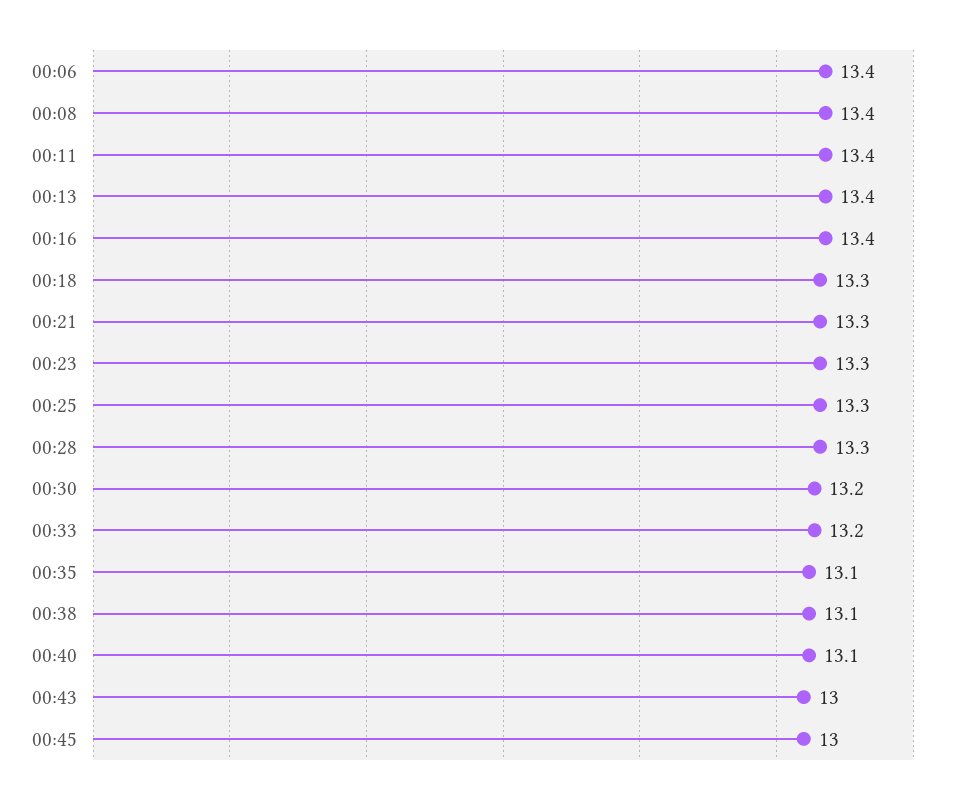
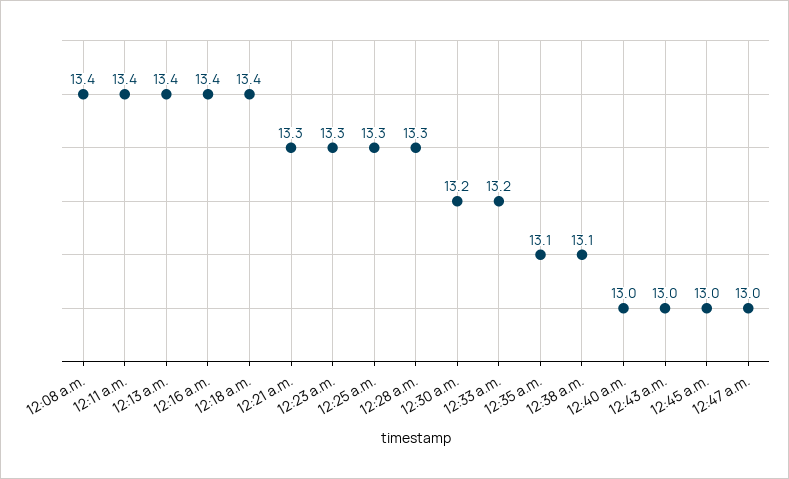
00:06: 13.4 -> none
00:18: 13.3 -> 13.4
00:40: 13.1 -> 13
12:47 a.m.: none -> 13

